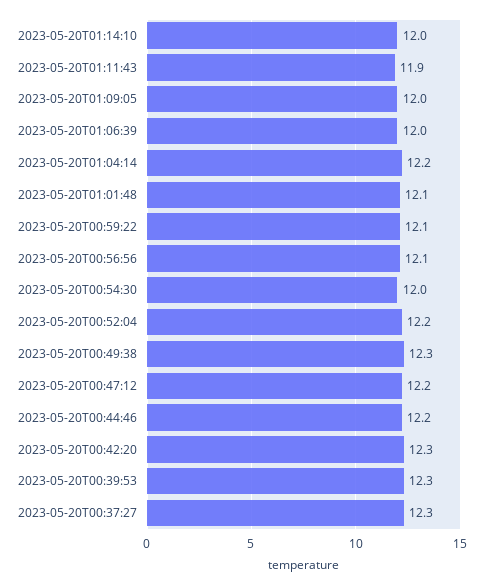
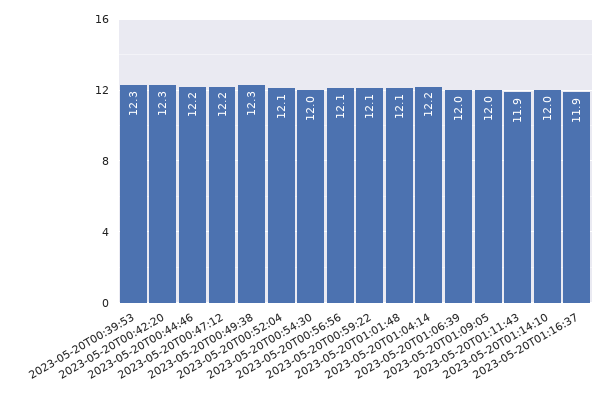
2023-05-20T00:52:04: 12.2 -> 12.1
2023-05-20T00:37:27: 12.3 -> none
2023-05-20T01:16:37: none -> 11.9

